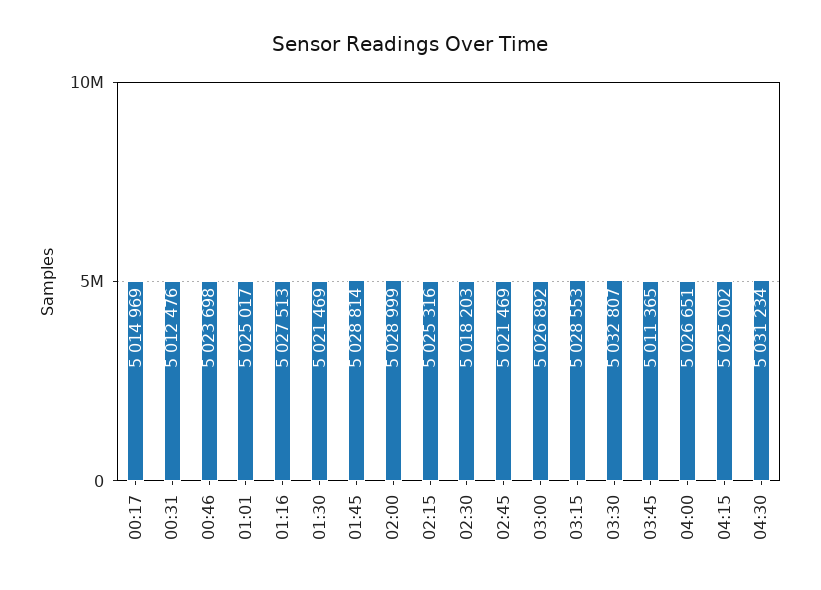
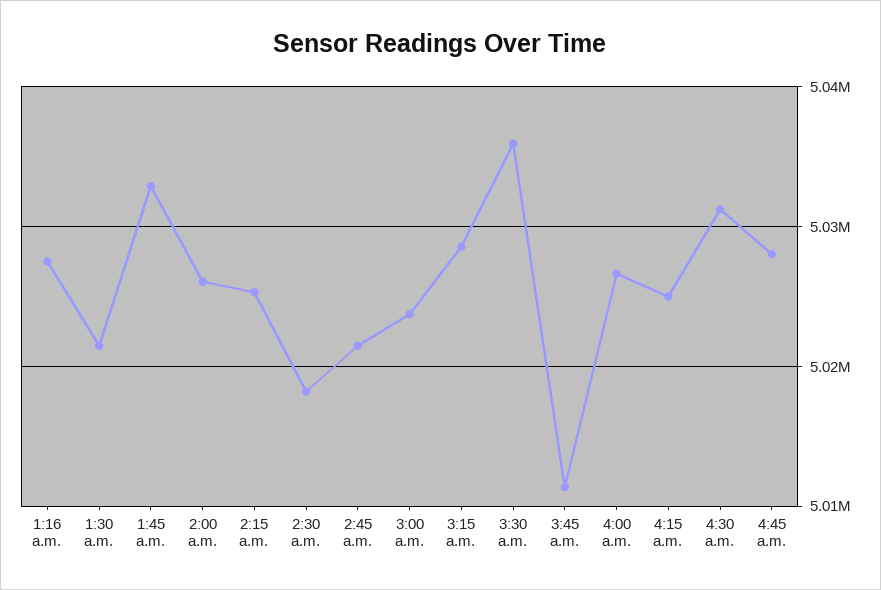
00:17: 5014969 -> none
00:31: 5012476 -> none
00:46: 5023698 -> none
01:01: 5025017 -> none
01:45: 5028814 -> 5033000
02:00: 5028999 -> 5026000
03:00: 5026892 -> 5024000
03:30: 5032807 -> 5036000
4:45 a.m.: none -> 5028000

